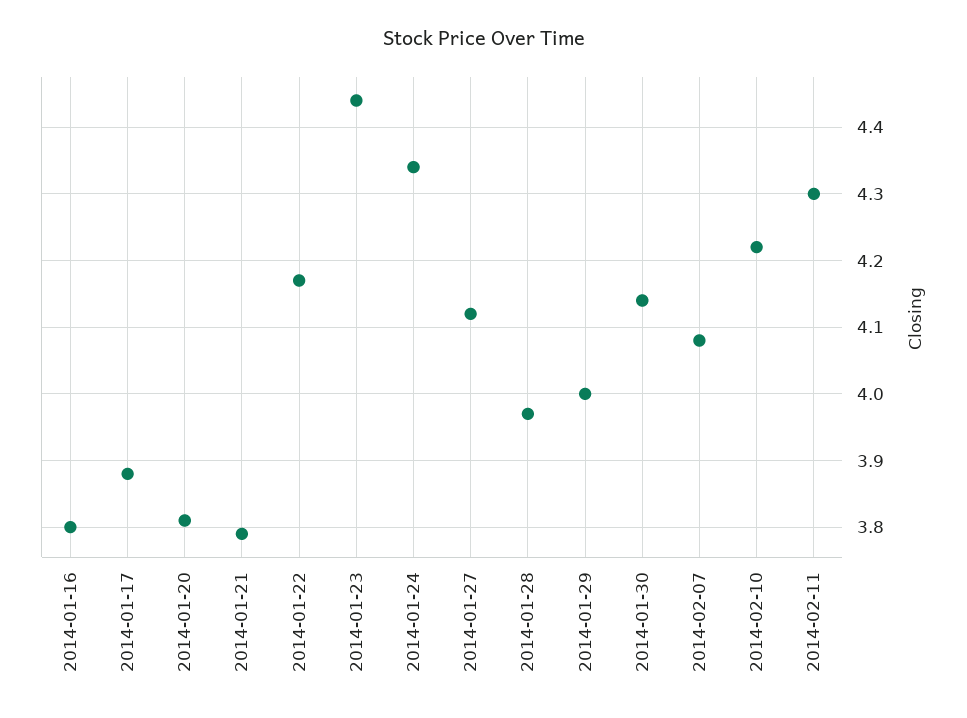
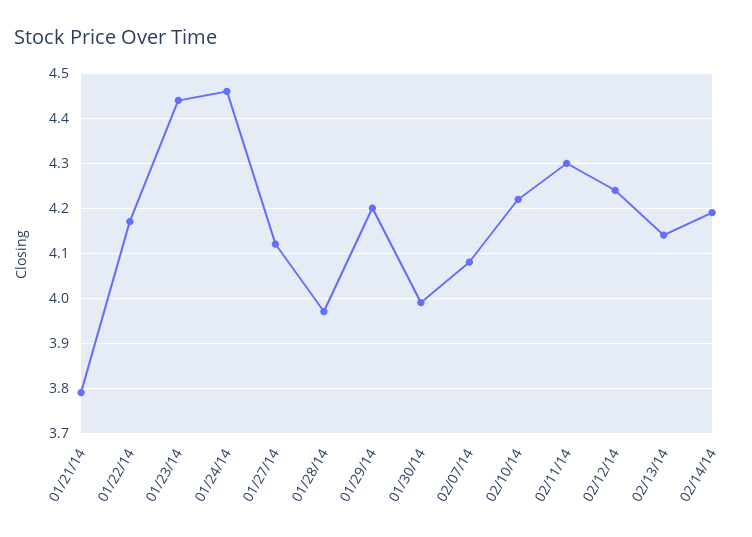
2014-01-16: 3.8 -> none
2014-01-17: 3.88 -> none
2014-01-20: 3.81 -> none
2014-01-24: 4.34 -> 4.45
2014-01-29: 4 -> 4.2
2014-01-30: 4.14 -> 4
02/12/14: none -> 4.25
02/13/14: none -> 4.15
02/14/14: none -> 4.2

